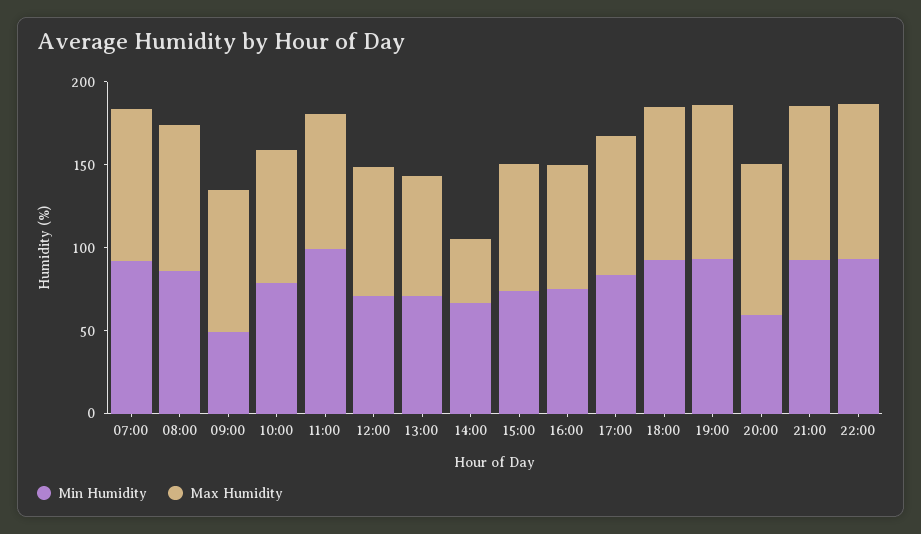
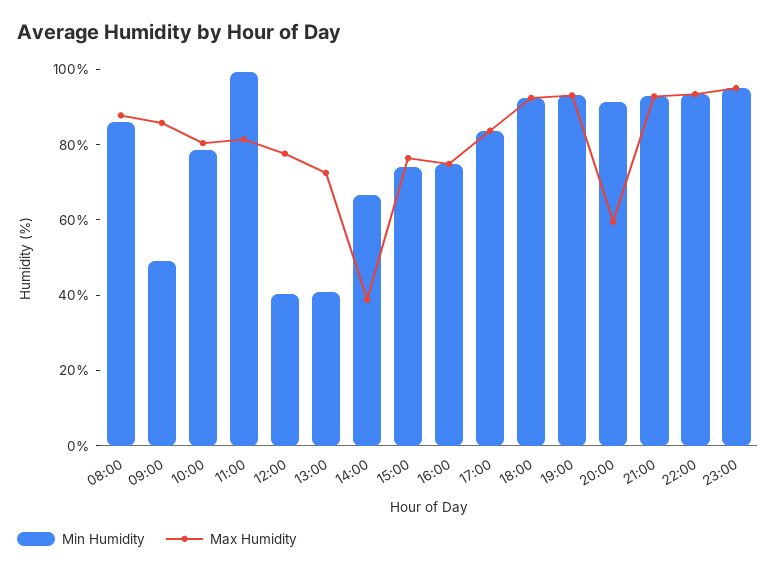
Min Humidity, 07:00: 90 -> none
Max Humidity, 07:00: 90 -> none
Min Humidity, 12:00: 70 -> 40
Min Humidity, 13:00: 70 -> 40
Min Humidity, 20:00: 60 -> 90
Max Humidity, 20:00: 90 -> 60
Min Humidity, 23:00: none -> 95
Max Humidity, 23:00: none -> 95

